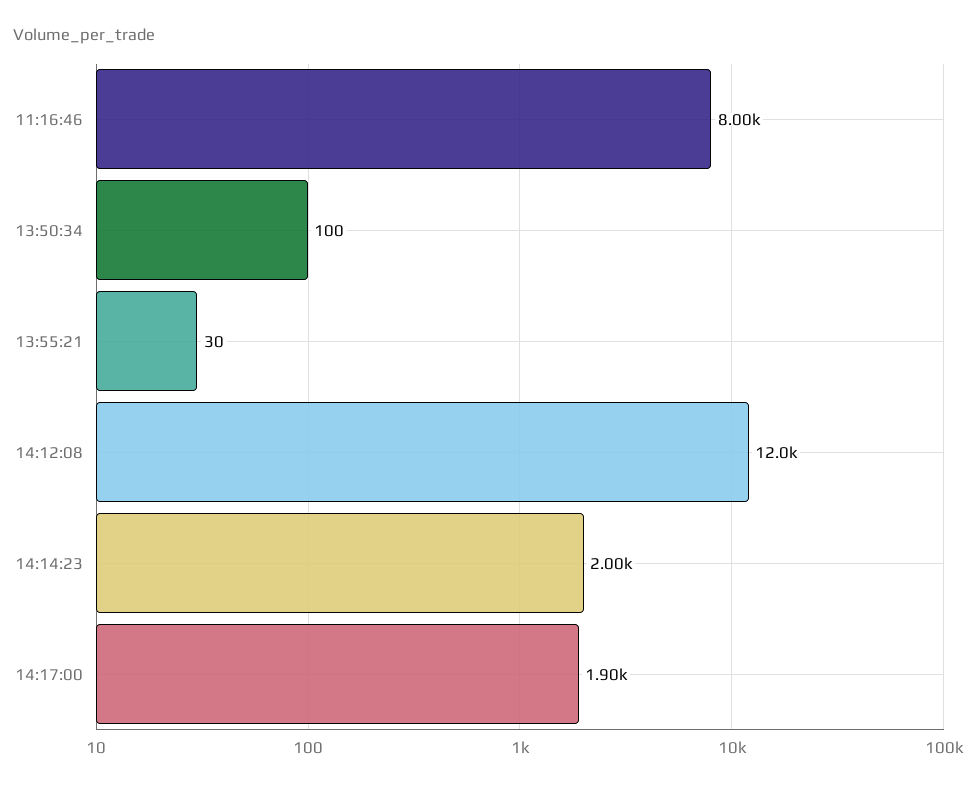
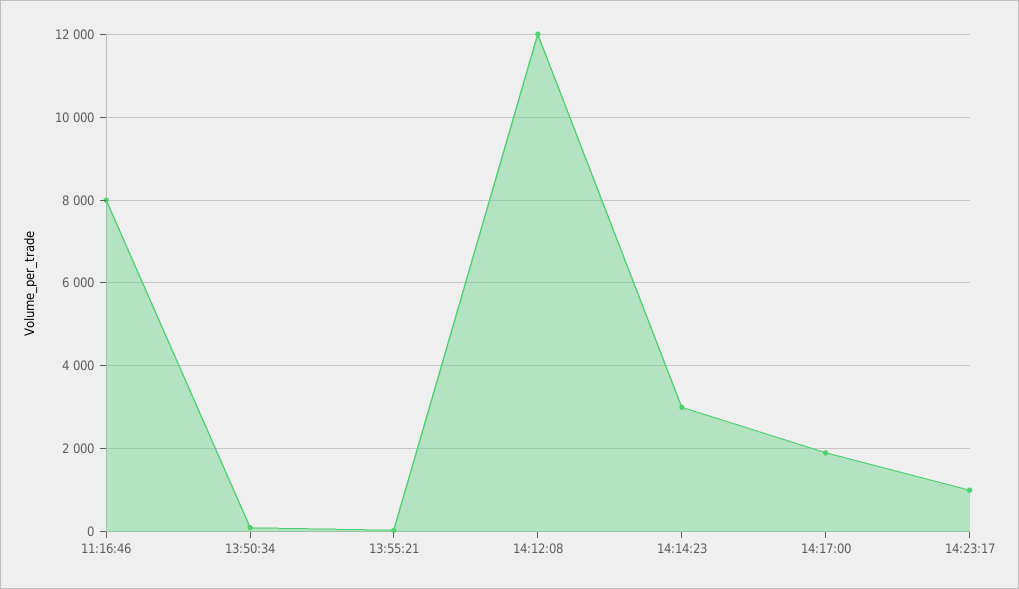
14:14:23: 2000 -> 3000
14:23:17: none -> 1000

